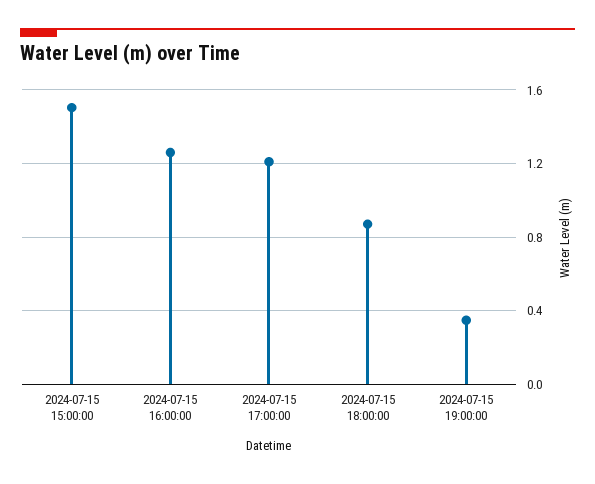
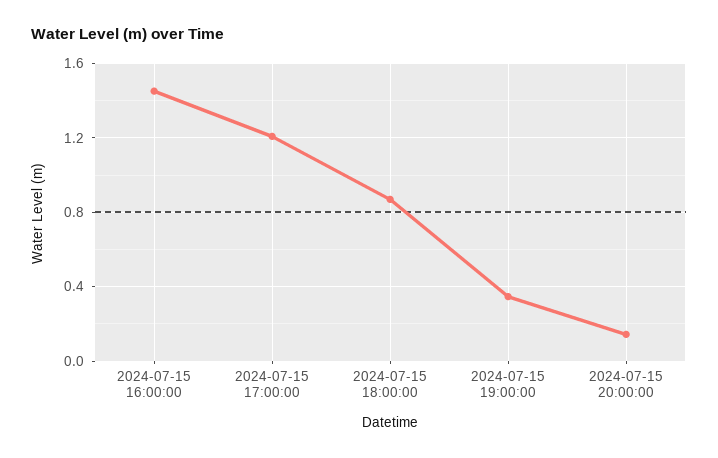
2024-07-15 15:00:00: 1.5 -> none
2024-07-15 16:00:00: 1.25 -> 1.45
2024-07-15 20:00:00: none -> 0.15

